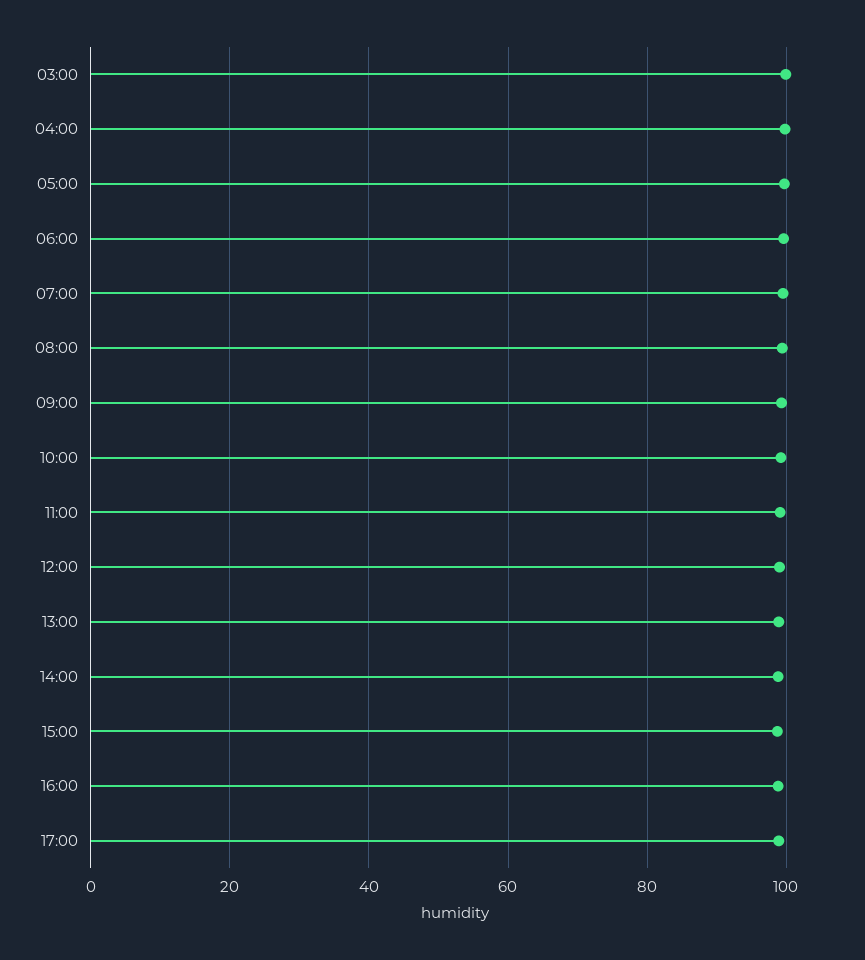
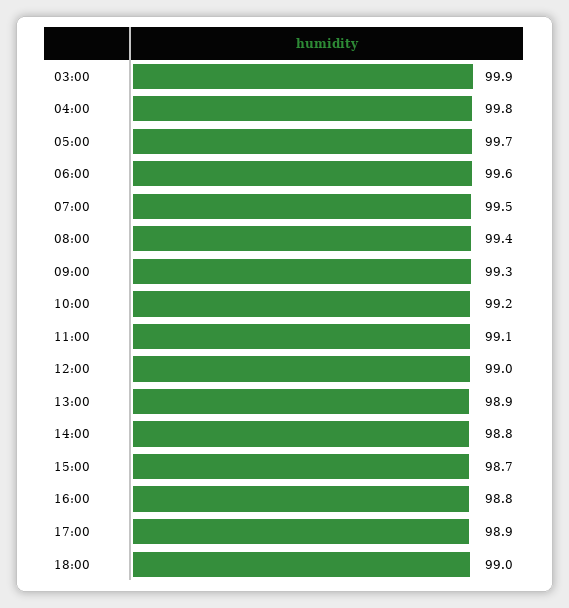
18:00: none -> 99

